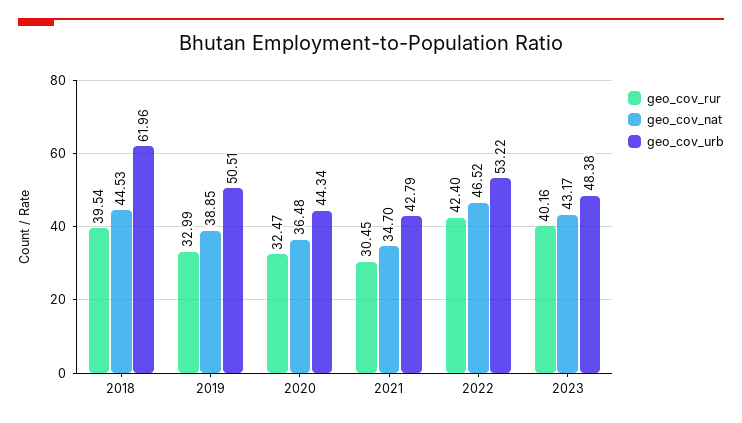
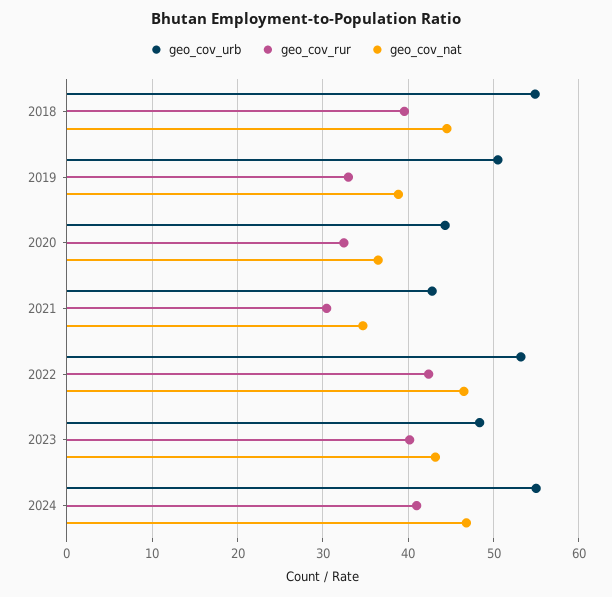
geo_cov_urb, 2018: 61.96 -> 55
geo_cov_urb, 2024: none -> 55
geo_cov_rur, 2024: none -> 41
geo_cov_nat, 2024: none -> 47

